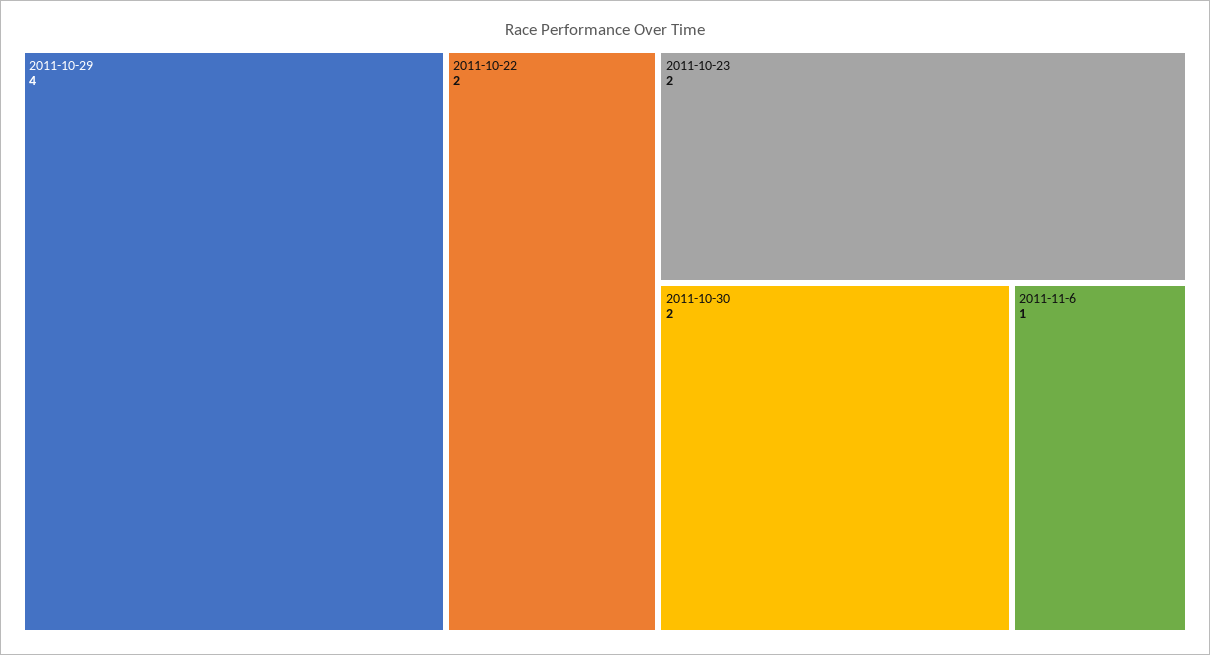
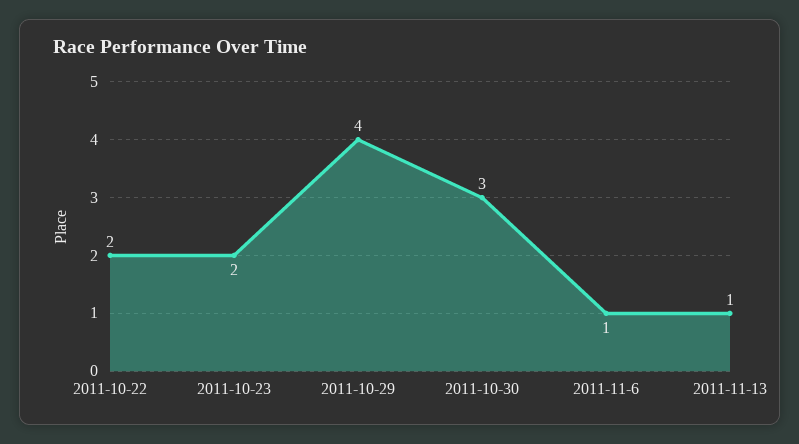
2011-10-30: 2 -> 3
2011-11-13: none -> 1

